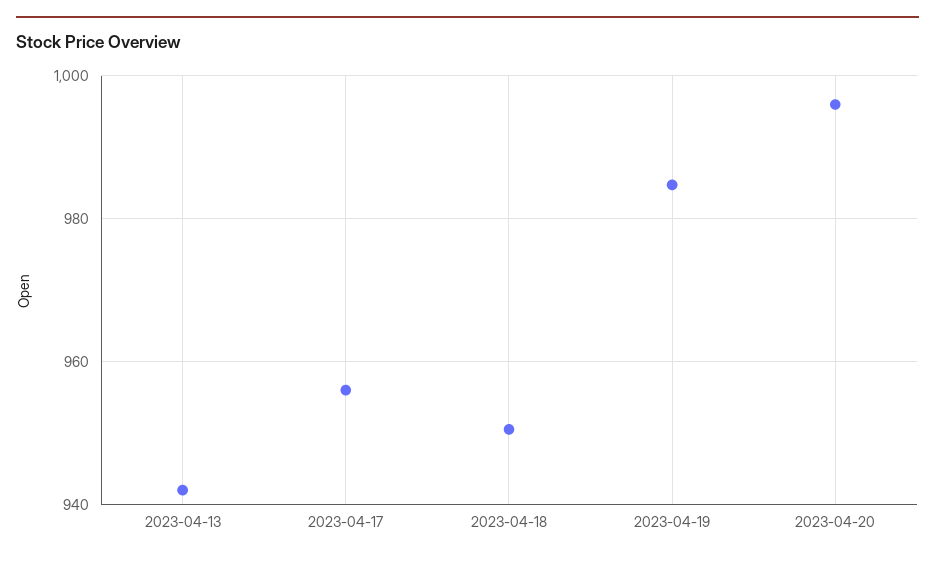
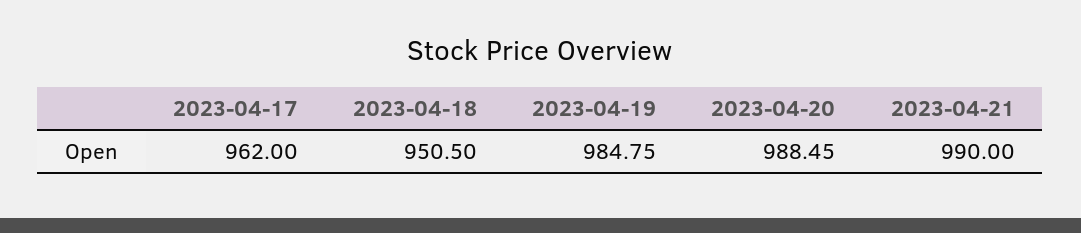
2023-04-13: 942 -> none
2023-04-17: 956 -> 962
2023-04-20: 996 -> 988.45
2023-04-21: none -> 990

